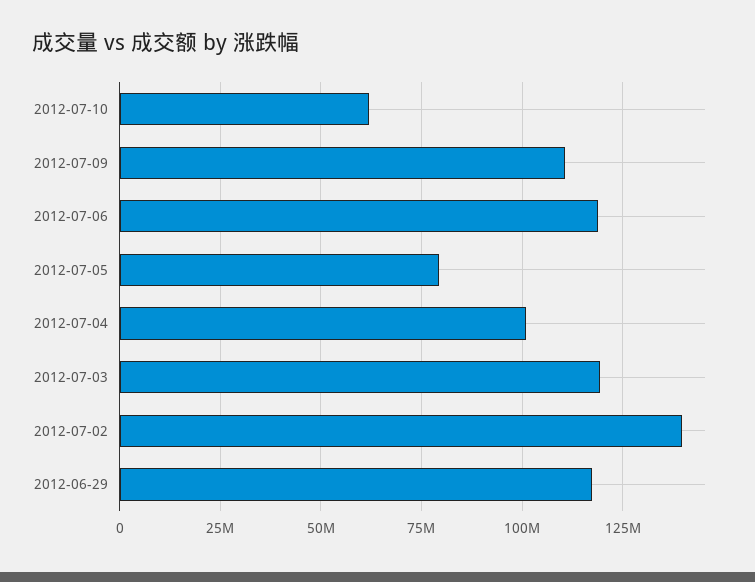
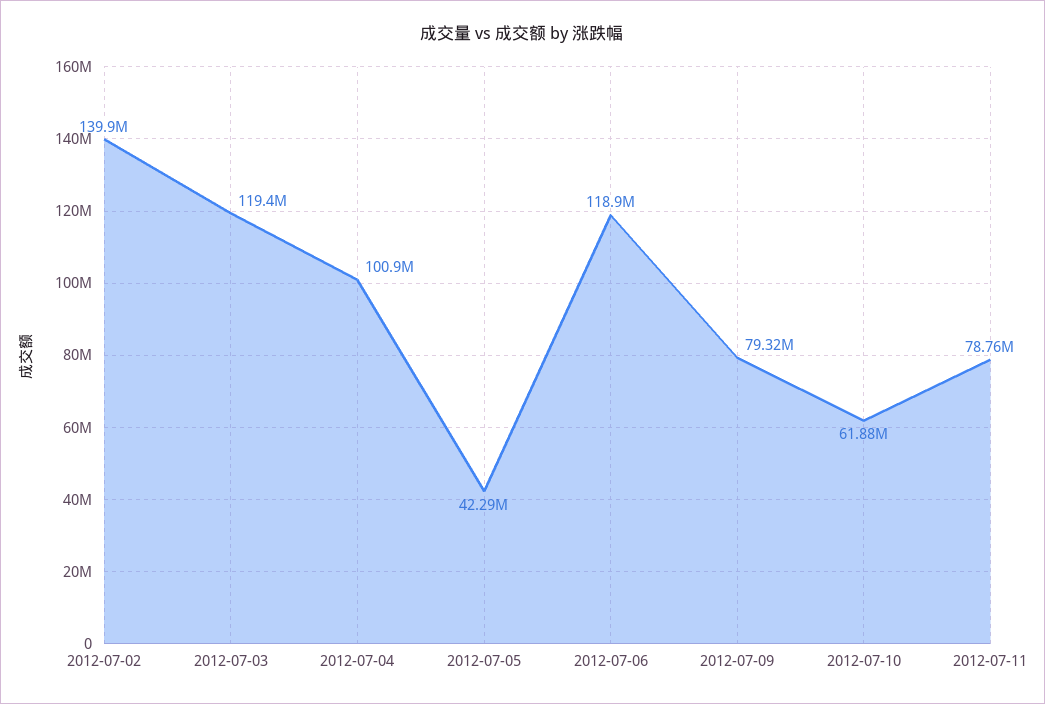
2012-07-09: 110000000 -> 79320000
2012-07-05: 80000000 -> 42290000
2012-06-29: 117500000 -> none
2012-07-11: none -> 78760000

